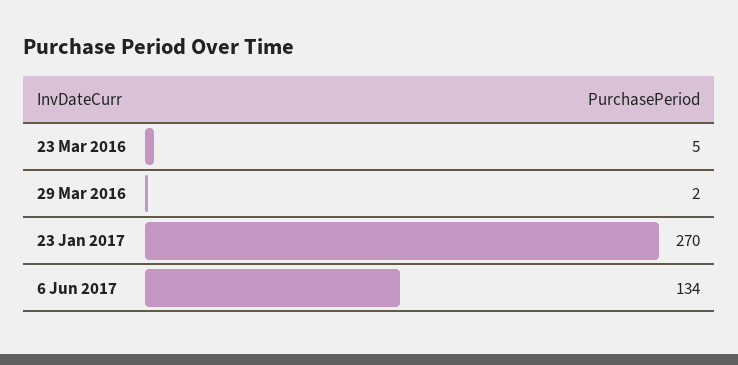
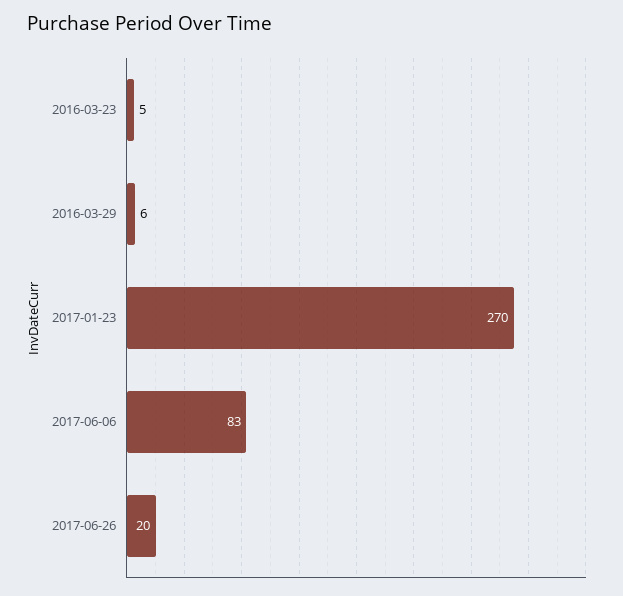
29 Mar 2016: 2 -> 6
6 Jun 2017: 134 -> 83
2017-06-26: none -> 20

